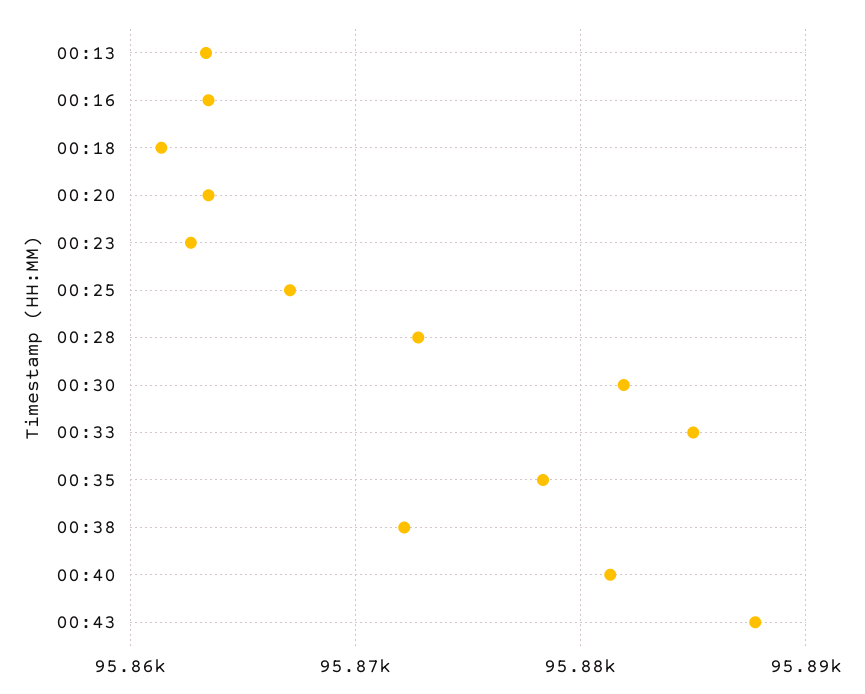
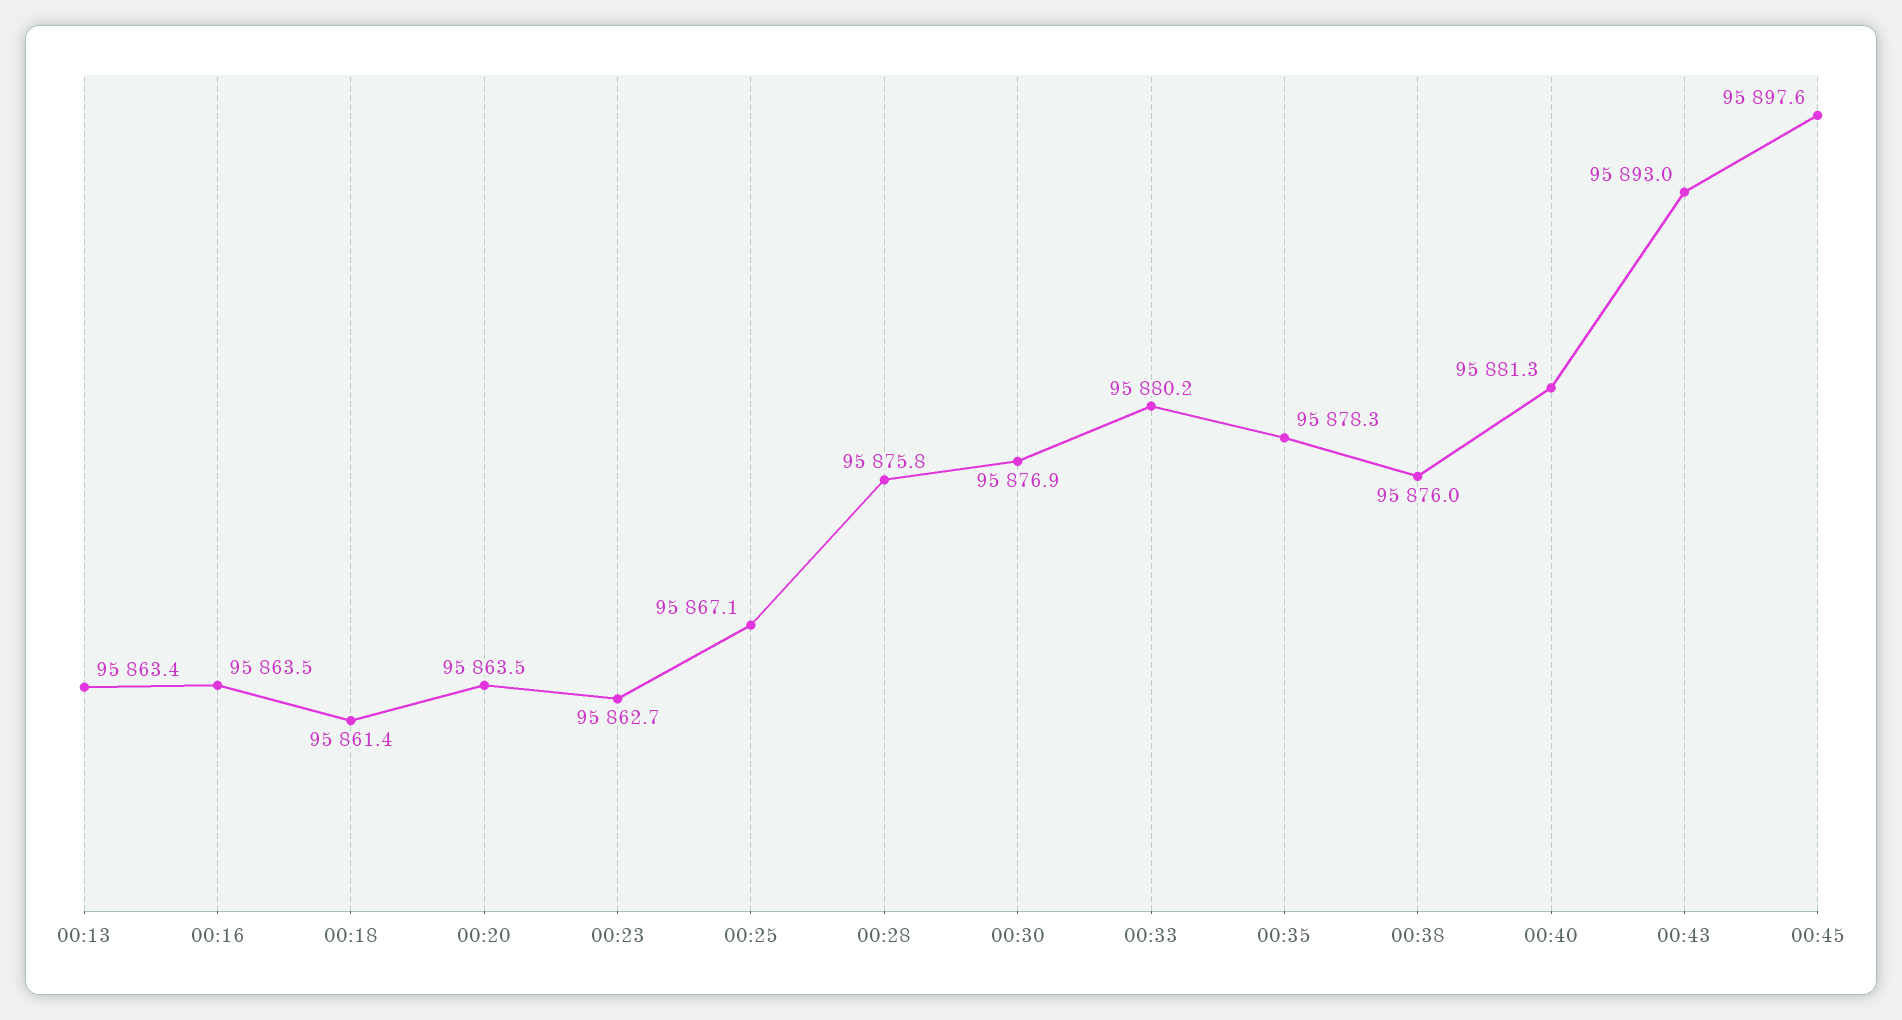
00:28: 95873 -> 95875.8
00:30: 95882 -> 95876.9
00:33: 95885 -> 95880.2
00:38: 95872 -> 95876
00:43: 95888 -> 95893
00:45: none -> 95897.6

